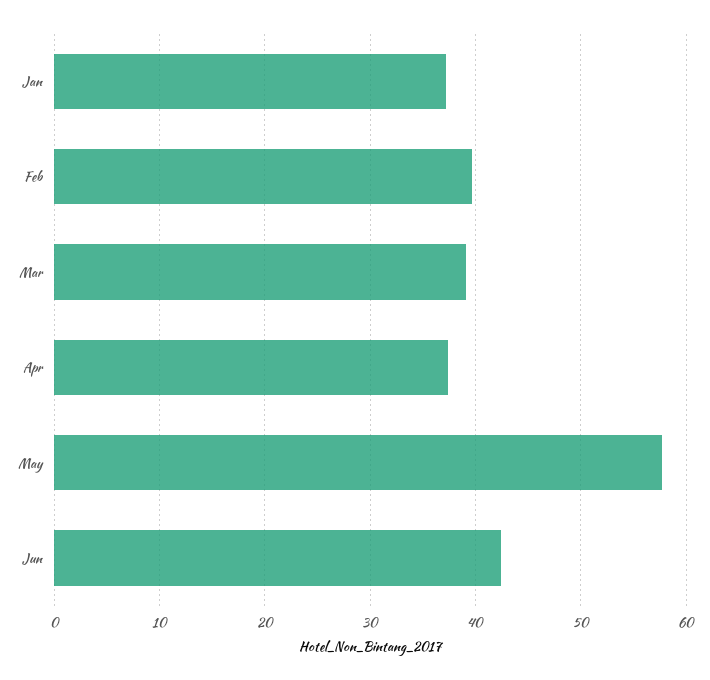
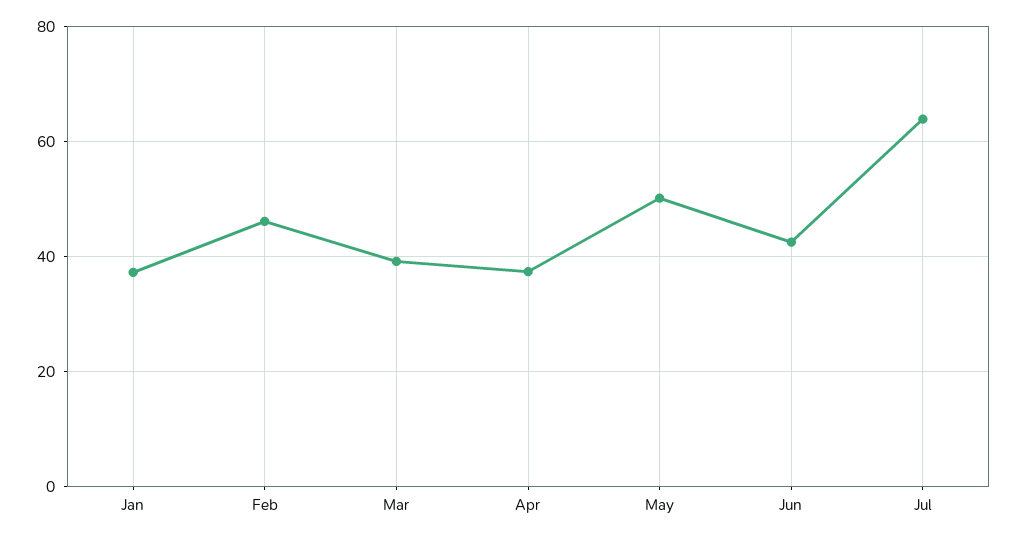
Feb: 40 -> 46
May: 58 -> 50
Jul: none -> 64

